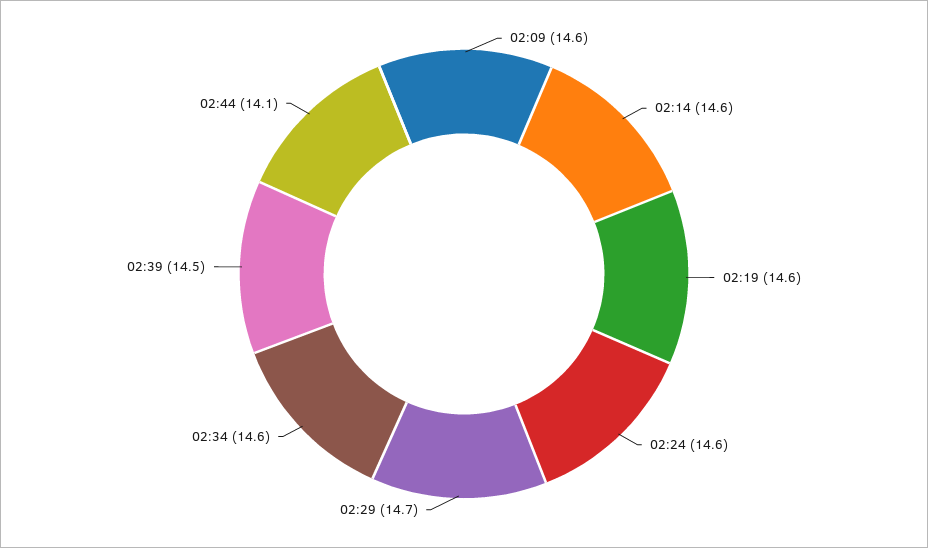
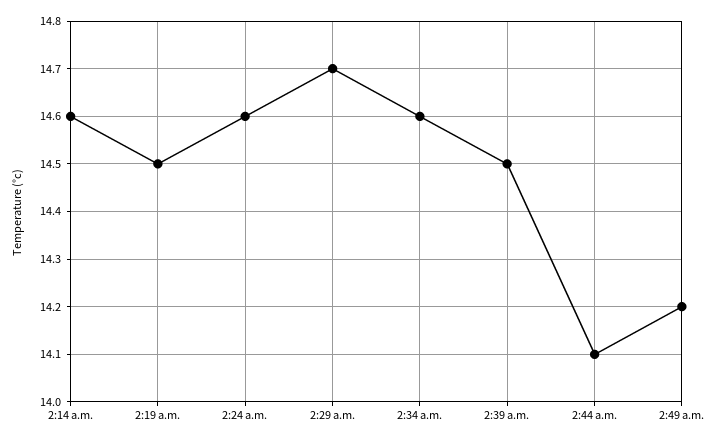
02:09: 14.6 -> none
02:19: 14.6 -> 14.5
2:49 a.m.: none -> 14.2

